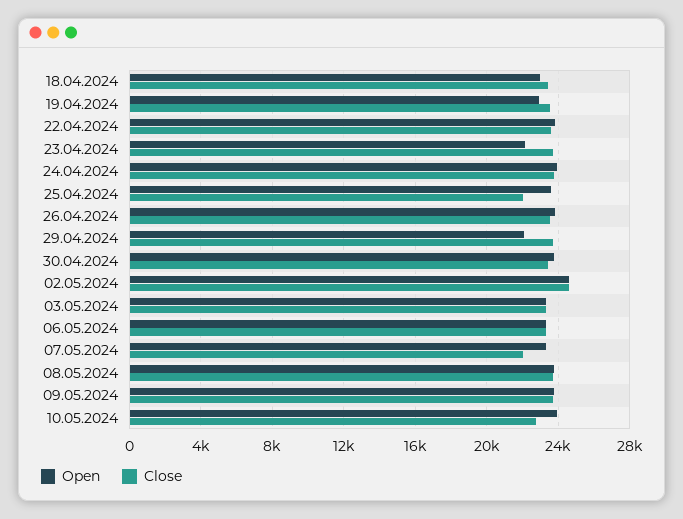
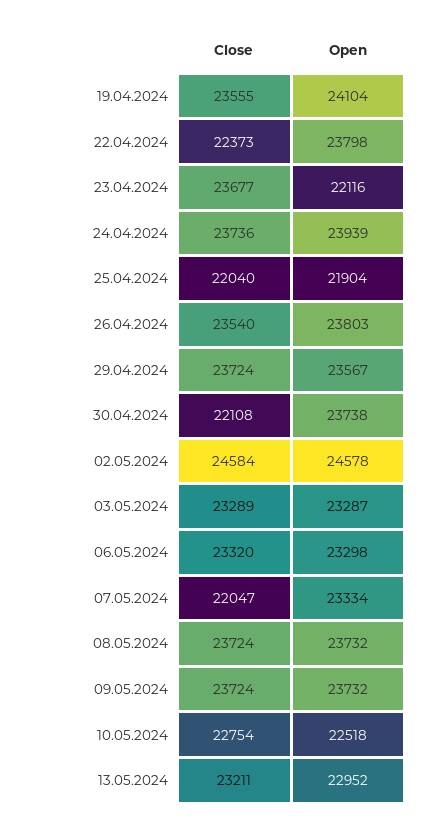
Open, 18.04.2024: 23000 -> none
Close, 18.04.2024: 23500 -> none
Open, 19.04.2024: 23000 -> 24104
Close, 22.04.2024: 23500 -> 22373
Open, 25.04.2024: 23500 -> 21904
Open, 29.04.2024: 22000 -> 23567
Close, 30.04.2024: 23500 -> 22108
Open, 10.05.2024: 24000 -> 22518
Close, 13.05.2024: none -> 23211
Open, 13.05.2024: none -> 22952

